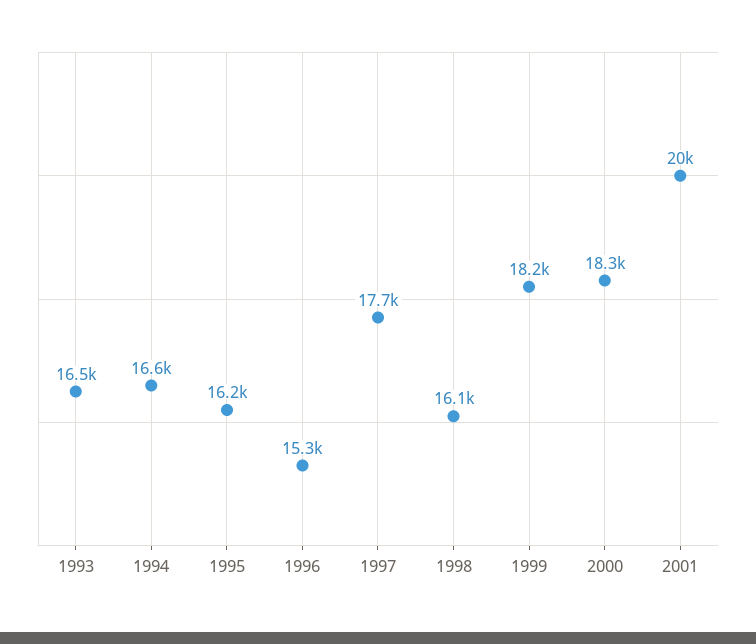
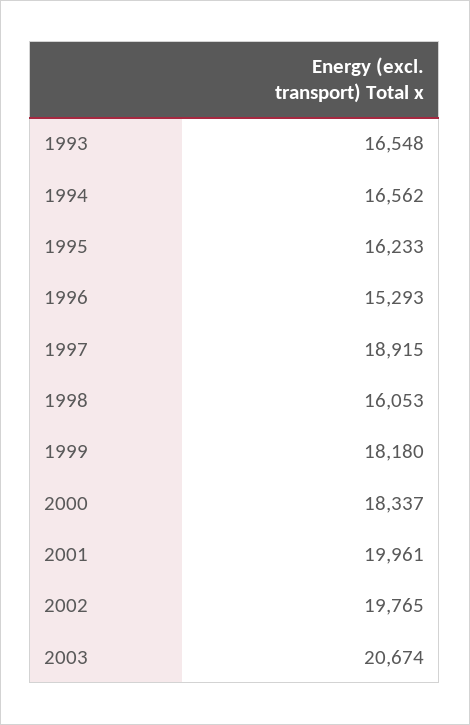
1997: 17700 -> 18915
2002: none -> 19765
2003: none -> 20674

